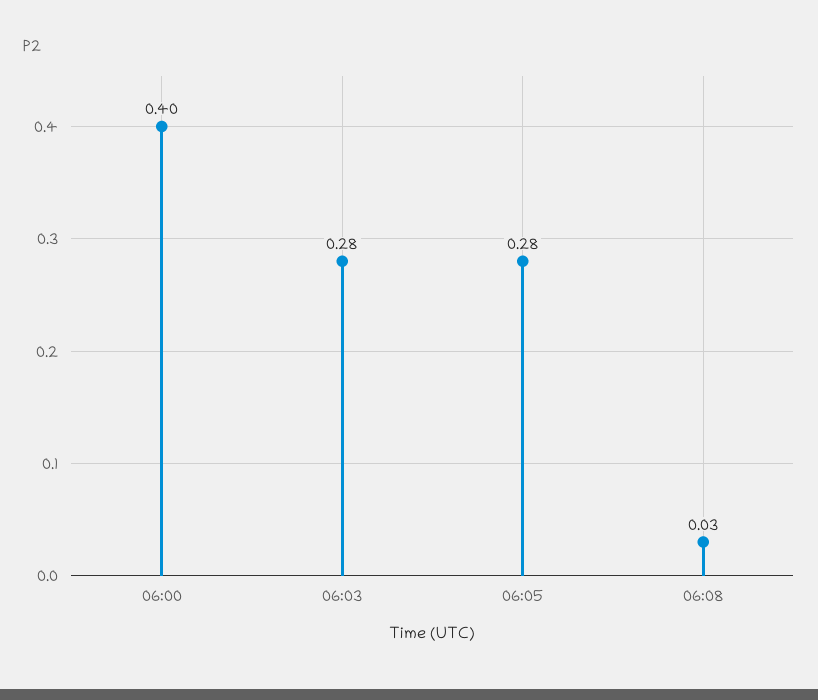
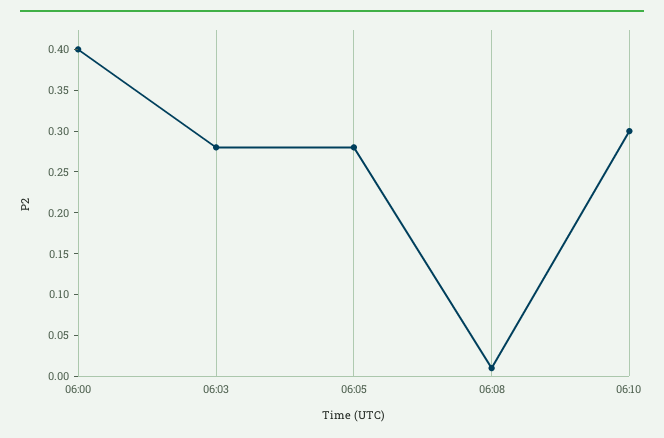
06:08: 0.03 -> 0.01
06:10: none -> 0.3

